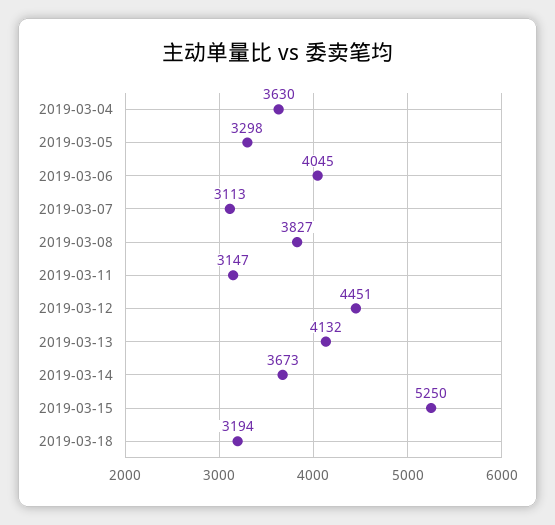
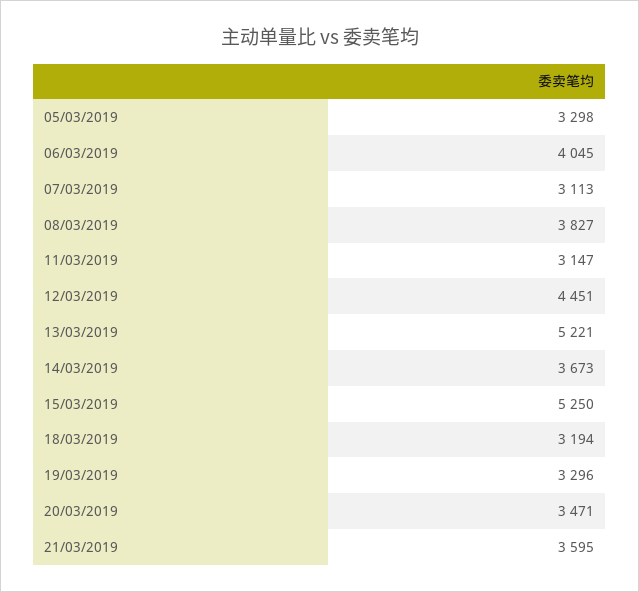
2019-03-04: 3630 -> none
2019-03-13: 4132 -> 5221
19/03/2019: none -> 3296
20/03/2019: none -> 3471
21/03/2019: none -> 3595

